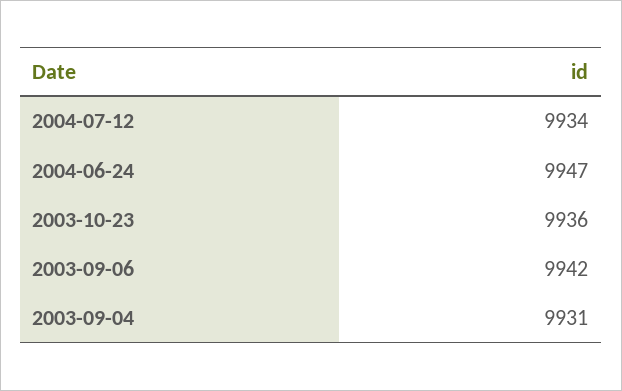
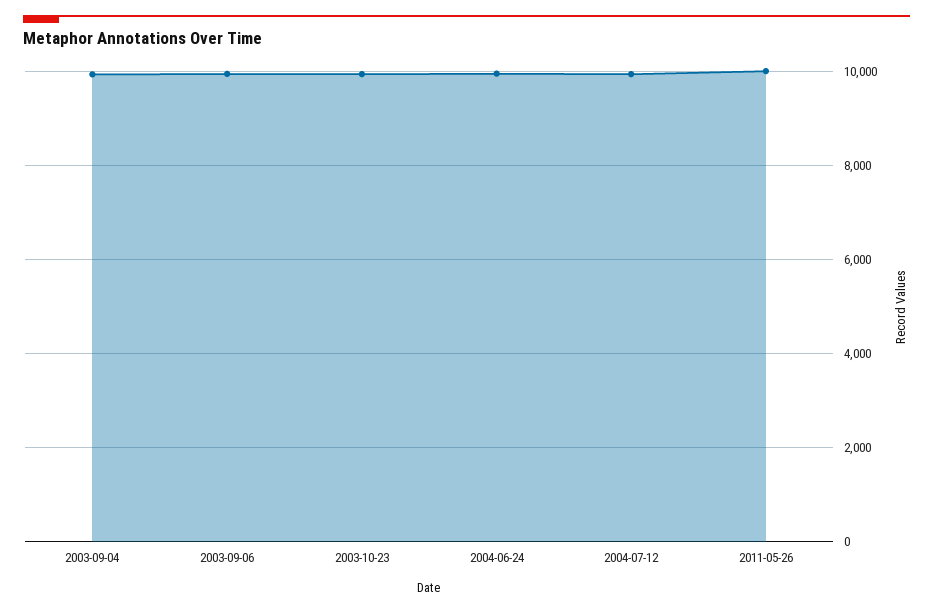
2011-05-26: none -> 10000

